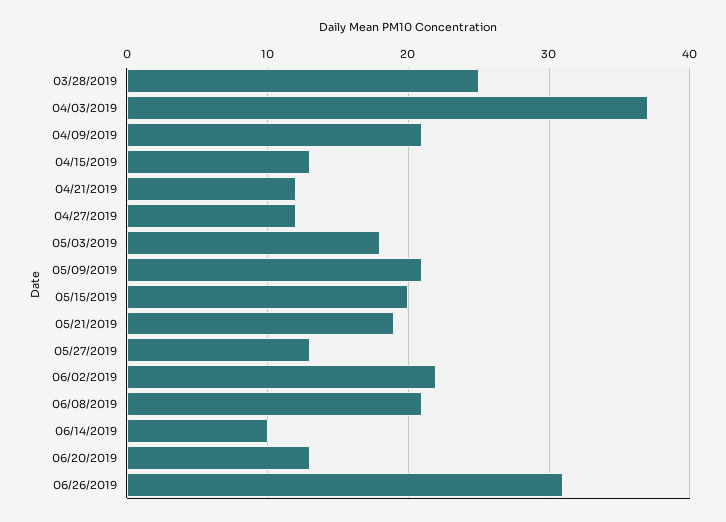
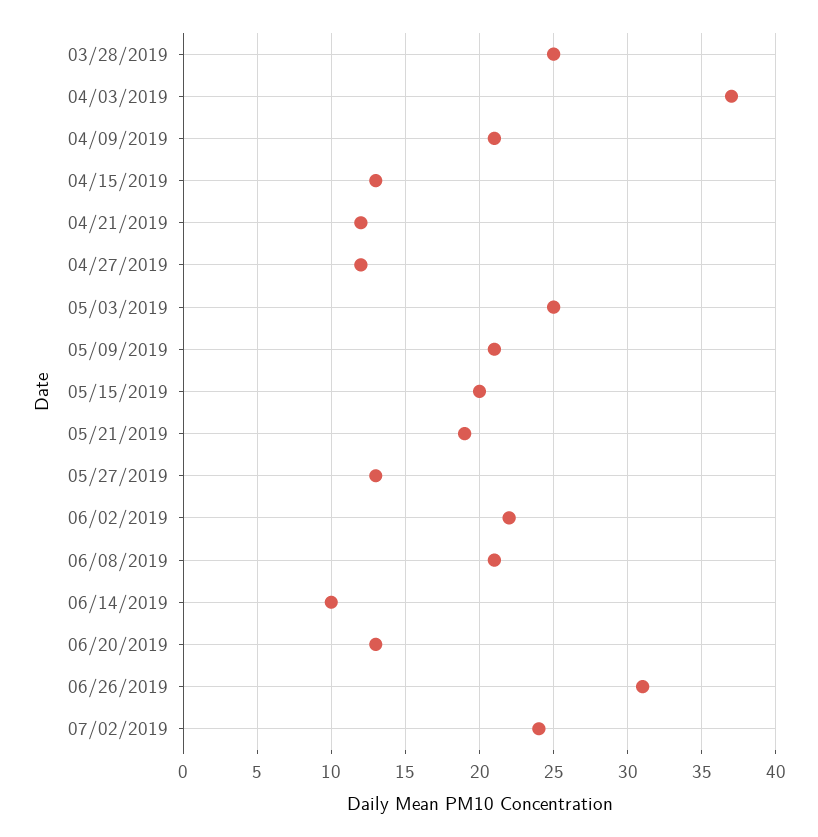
05/03/2019: 18 -> 25
07/02/2019: none -> 24

